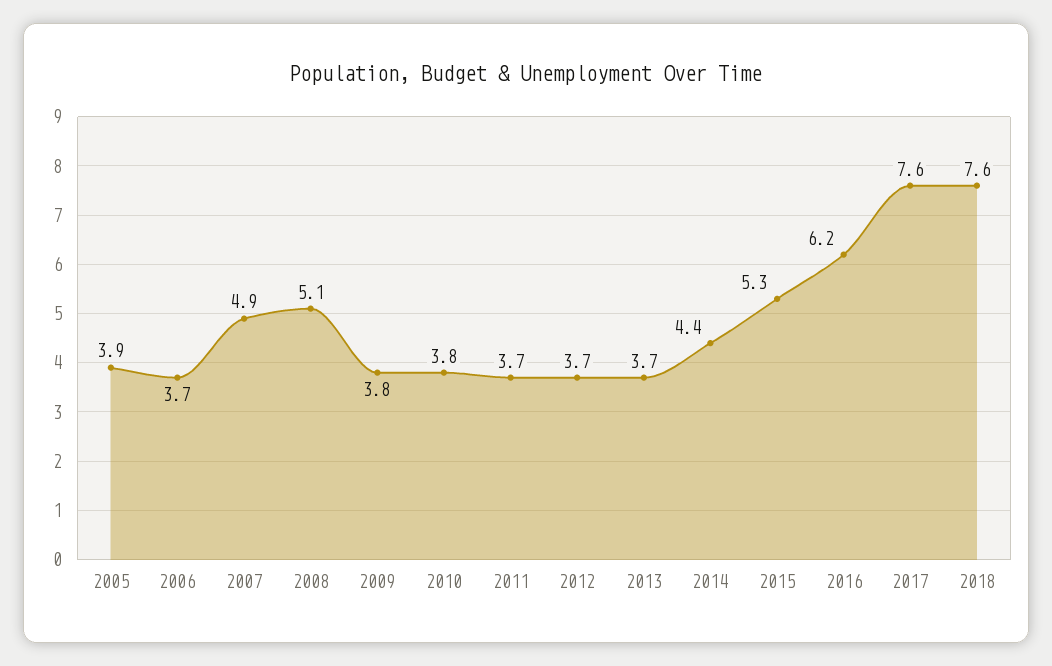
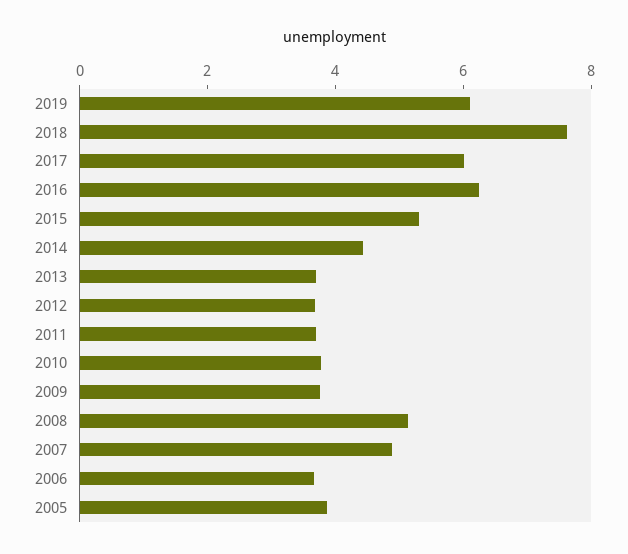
2017: 7.6 -> 6
2019: none -> 6

